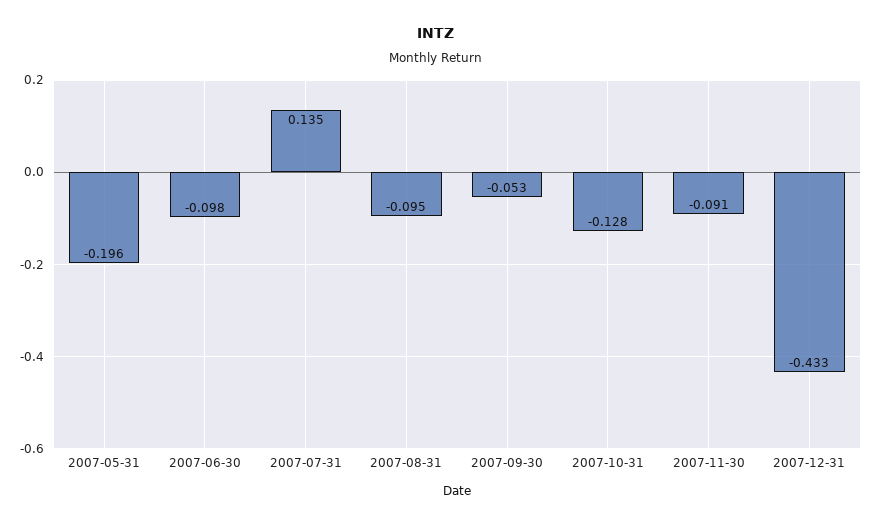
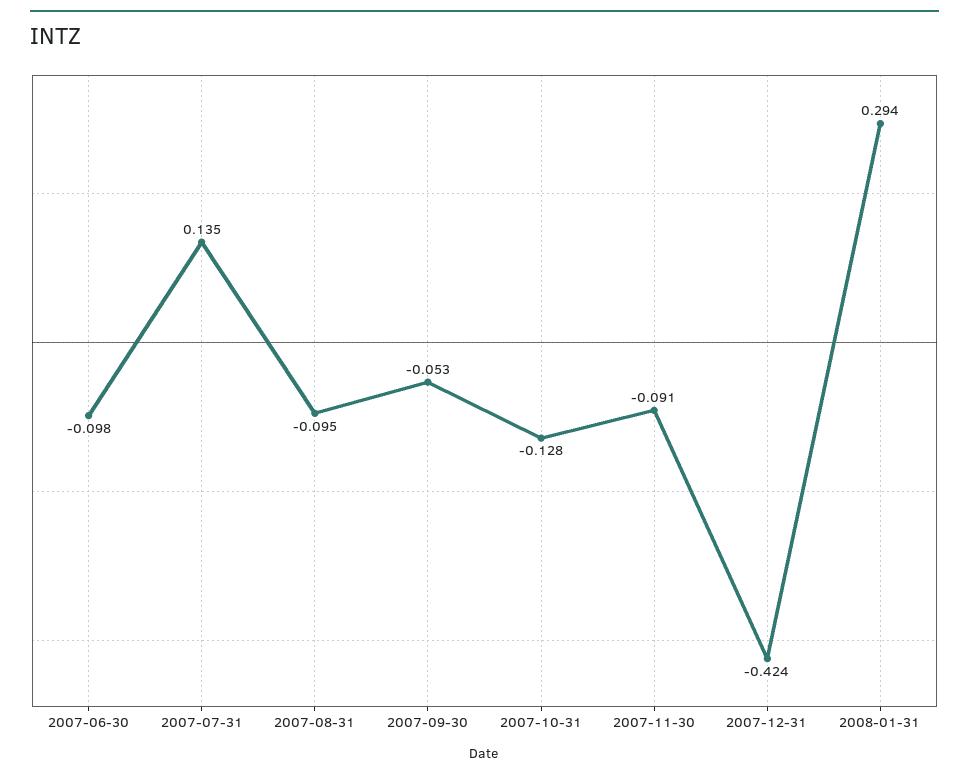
2007-05-31: -0.196 -> none
2007-12-31: -0.433 -> -0.424
2008-01-31: none -> 0.294

